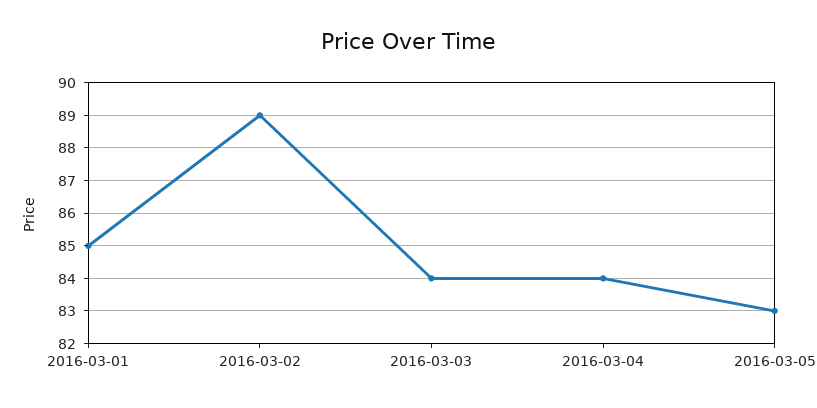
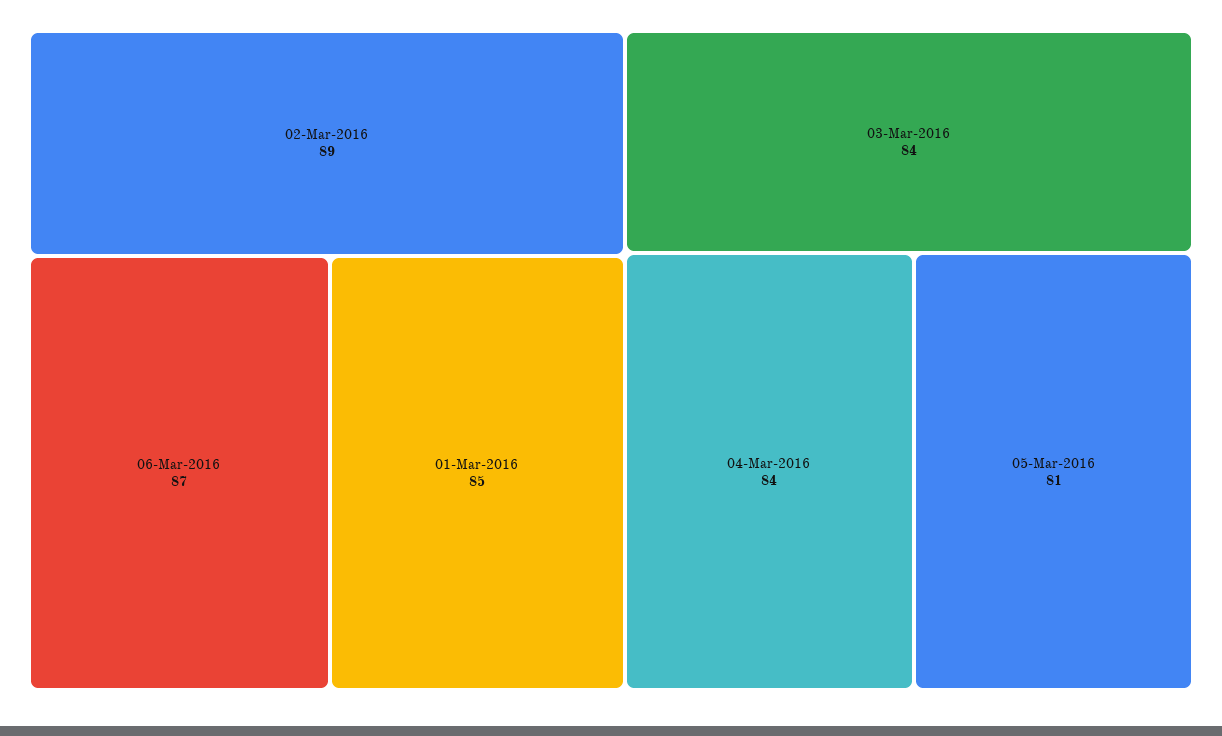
2016-03-05: 83 -> 81
06-Mar-2016: none -> 87

